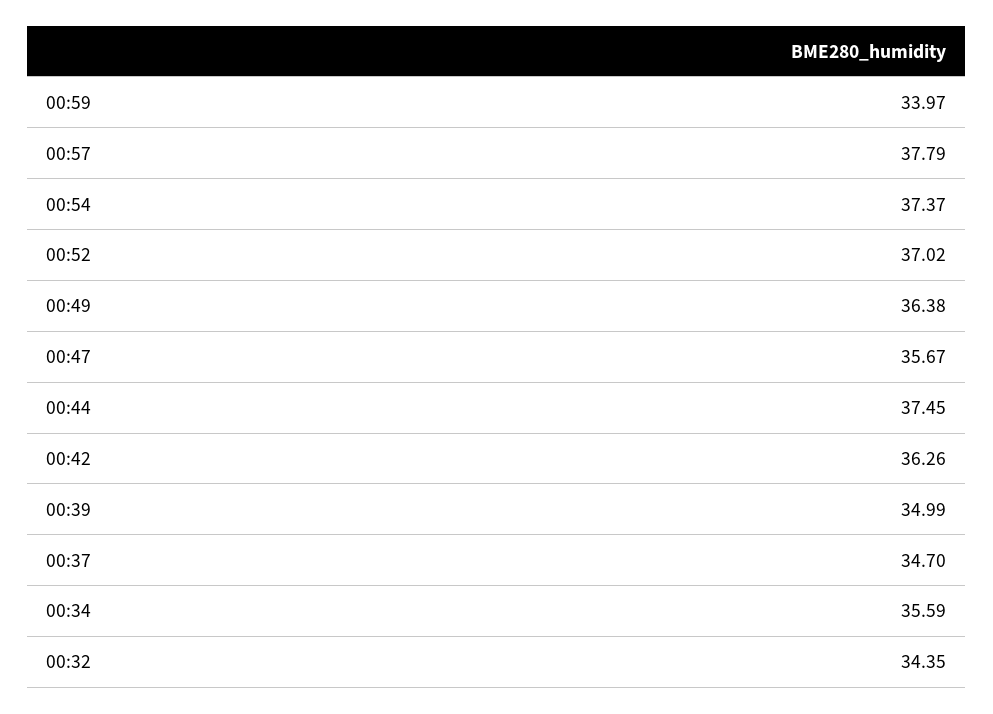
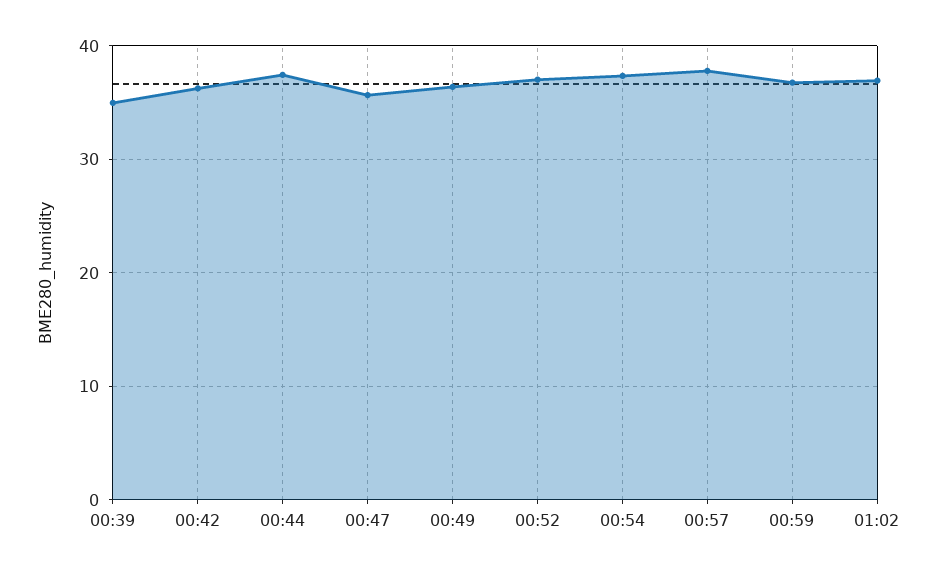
00:59: 33.97 -> 37
00:37: 34.7 -> none
00:34: 35.59 -> none
00:32: 34.35 -> none
01:02: none -> 37

